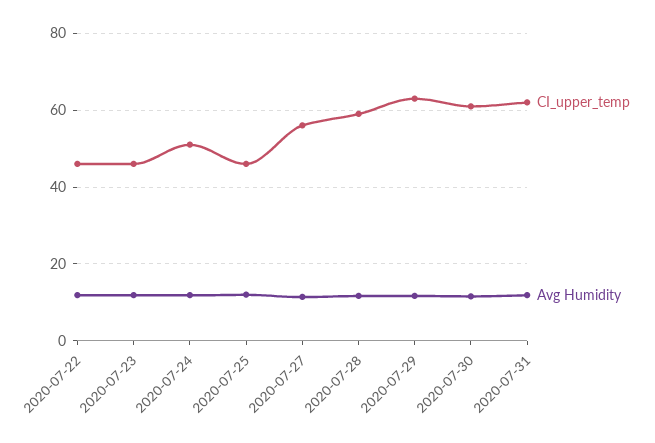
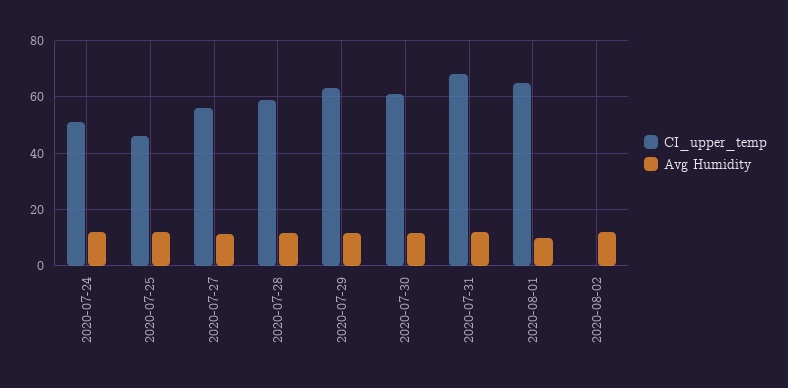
CI_upper_temp, 2020-07-22: 46 -> none
Avg Humidity, 2020-07-22: 12 -> none
CI_upper_temp, 2020-07-23: 46 -> none
Avg Humidity, 2020-07-23: 12 -> none
CI_upper_temp, 2020-07-31: 62 -> 67.5
CI_upper_temp, 2020-08-01: none -> 65
Avg Humidity, 2020-08-01: none -> 10
CI_upper_temp, 2020-08-02: none -> 0
Avg Humidity, 2020-08-02: none -> 12.5

